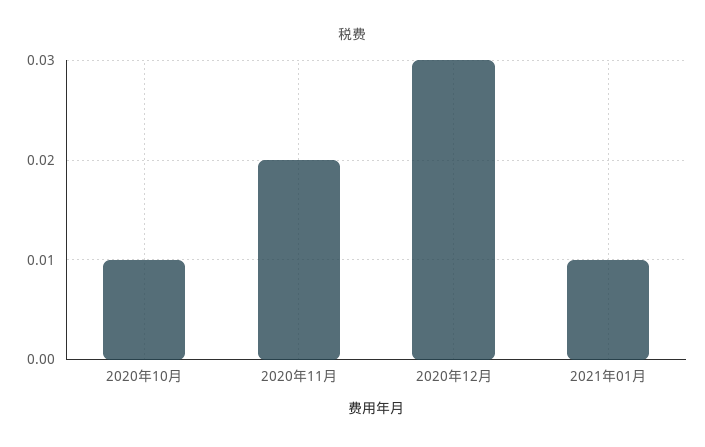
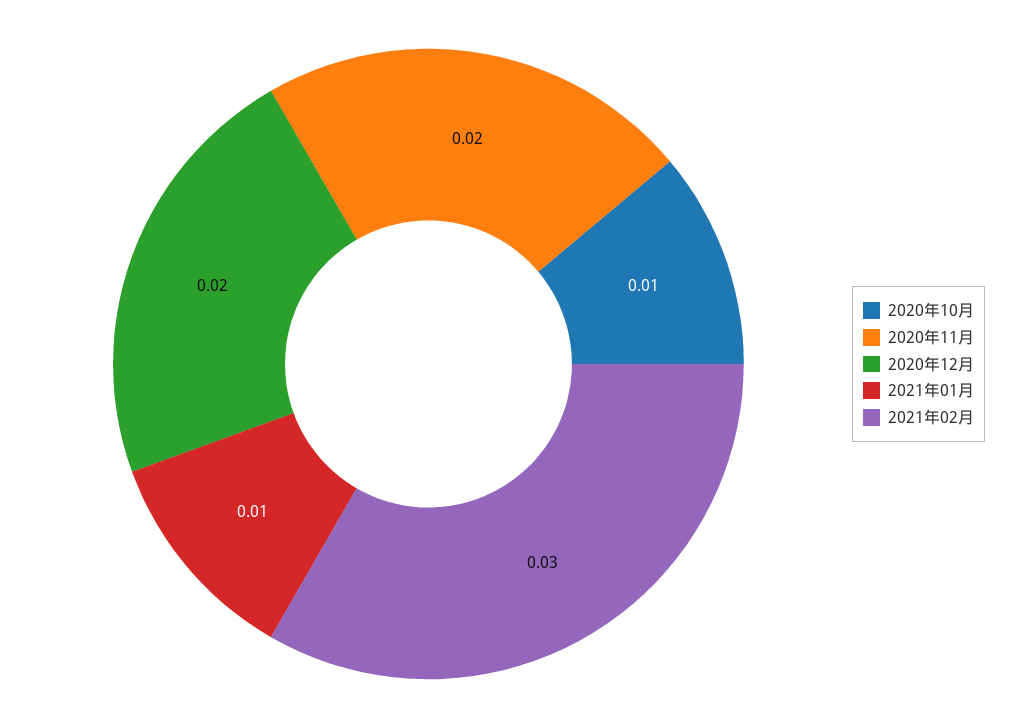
2020年12月: 0.03 -> 0.02
2021年02月: none -> 0.03

